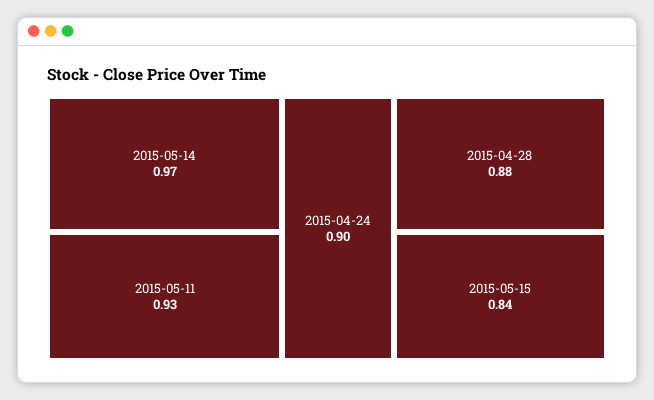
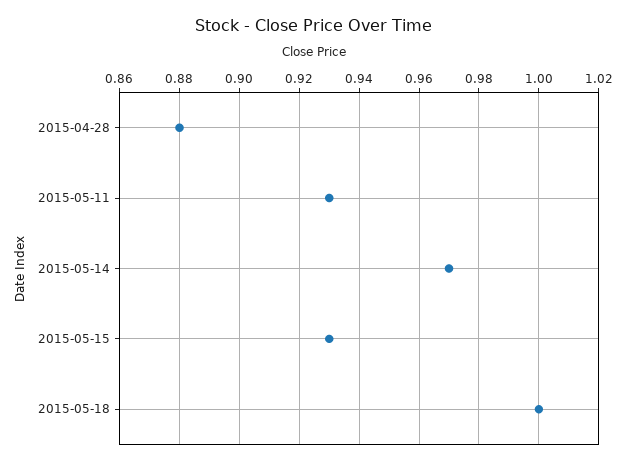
2015-04-24: 0.9 -> none
2015-05-15: 0.84 -> 0.93
2015-05-18: none -> 1

